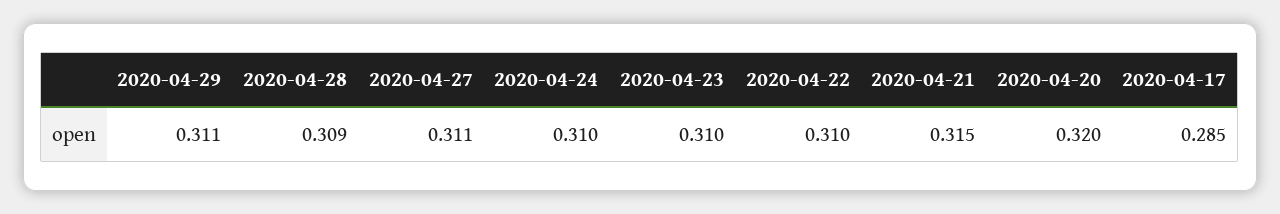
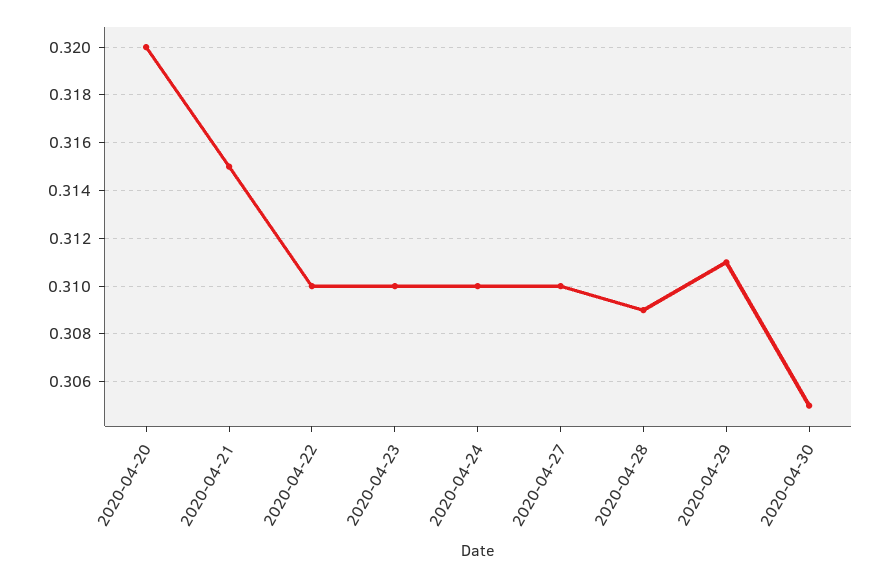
2020-04-27: 0.311 -> 0.31
2020-04-17: 0.285 -> none
2020-04-30: none -> 0.305

